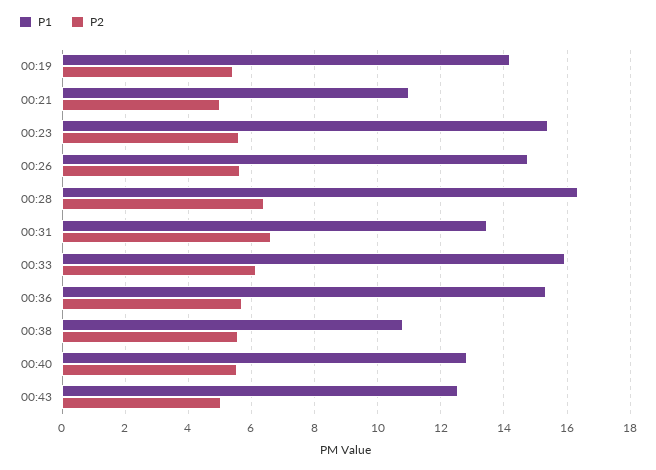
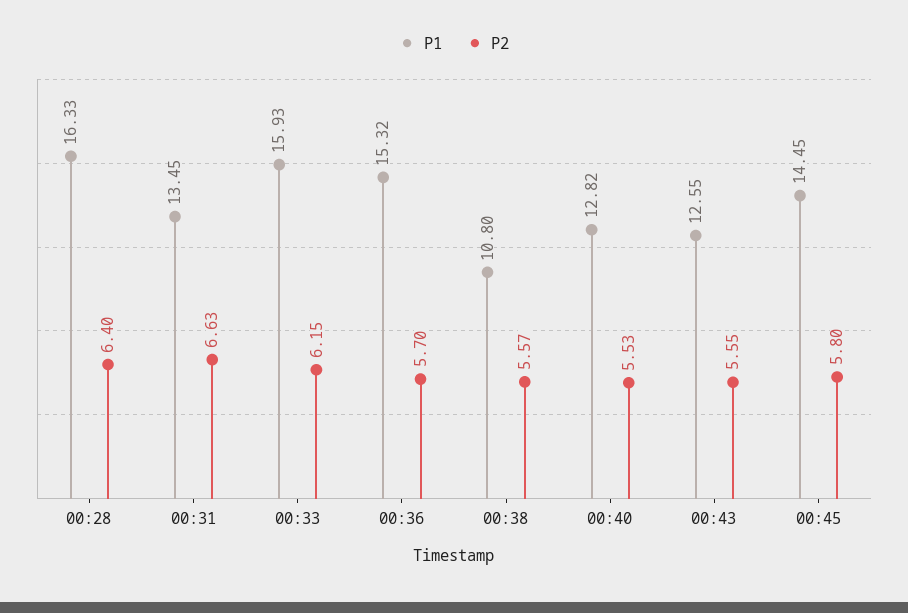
P1, 00:19: 14.2 -> none
P2, 00:19: 5.4 -> none
P1, 00:21: 11 -> none
P2, 00:21: 5 -> none
P1, 00:23: 15.4 -> none
P2, 00:23: 5.6 -> none
P1, 00:26: 14.8 -> none
P2, 00:26: 5.6 -> none
P2, 00:43: 5 -> 5.55
P1, 00:45: none -> 14.45
P2, 00:45: none -> 5.8

